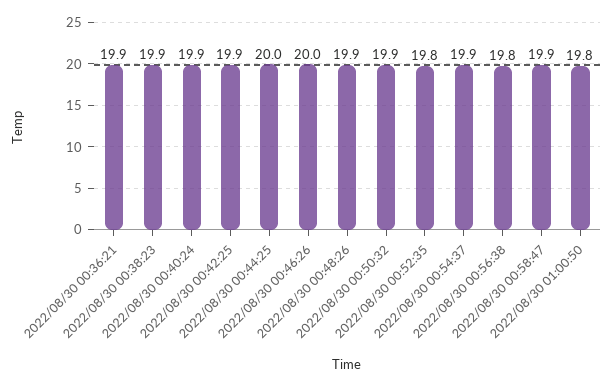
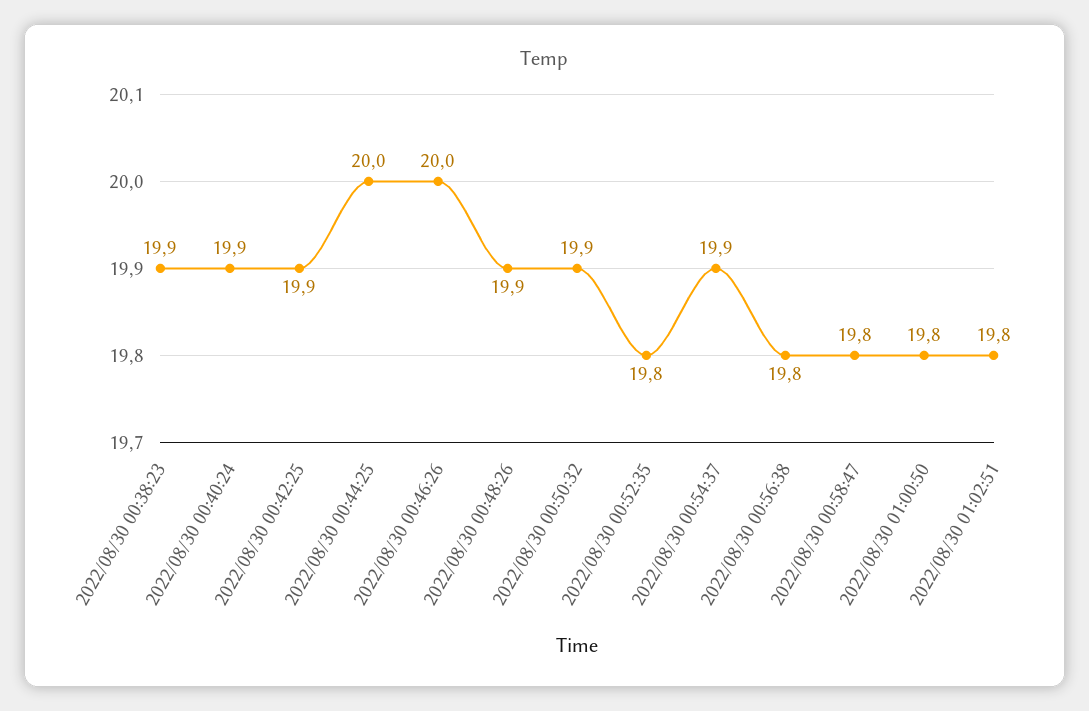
2022/08/30 00:36:21: 19.9 -> none
2022/08/30 00:58:47: 19.9 -> 19.8
2022/08/30 01:02:51: none -> 19.8

